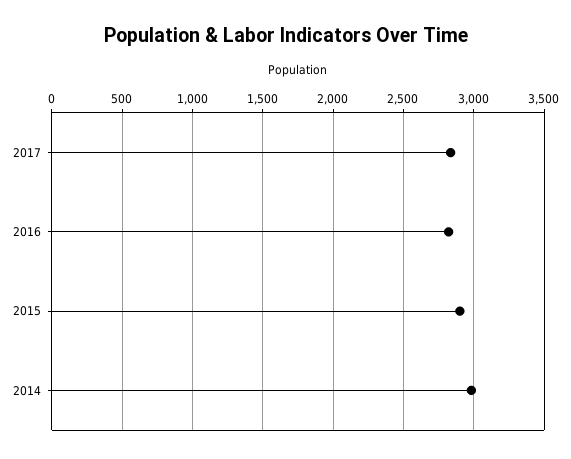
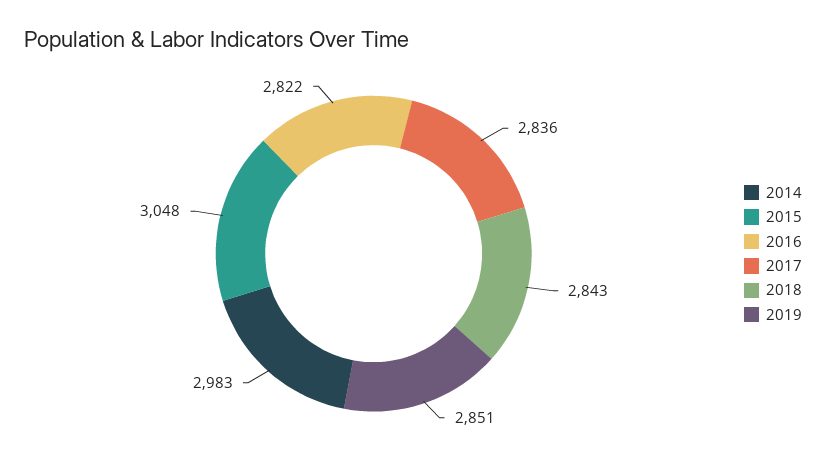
2015: 2900 -> 3048
2018: none -> 2843
2019: none -> 2851

